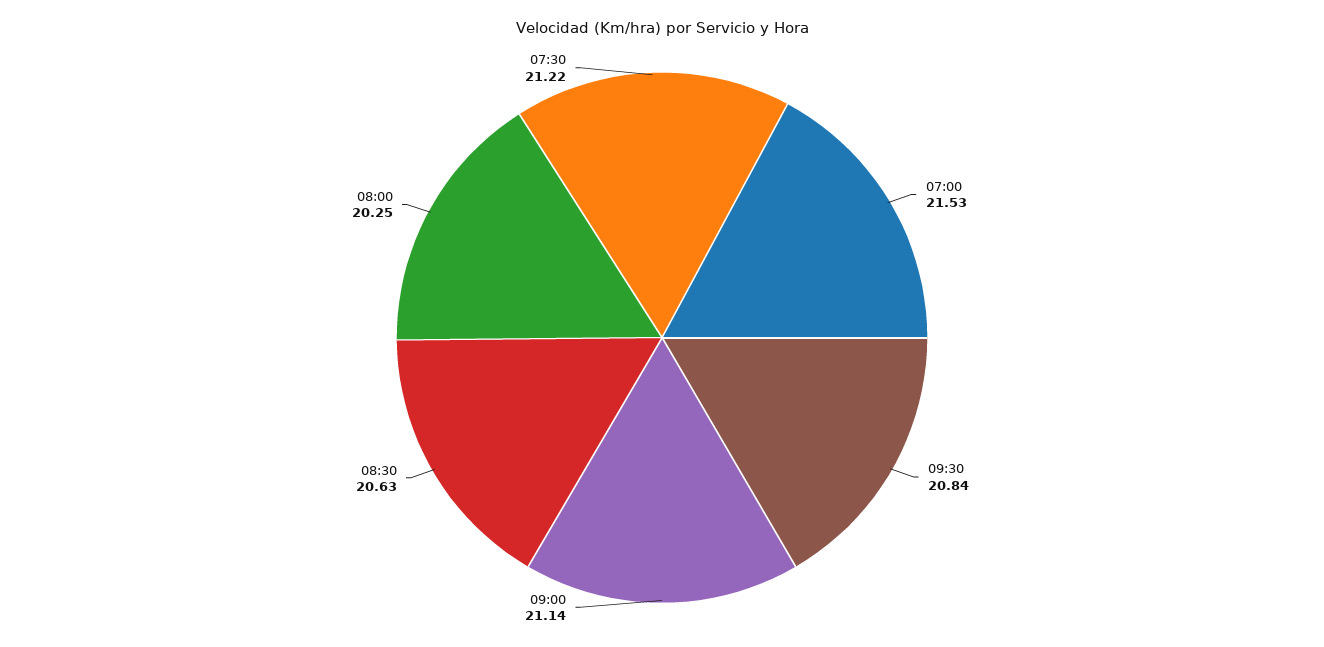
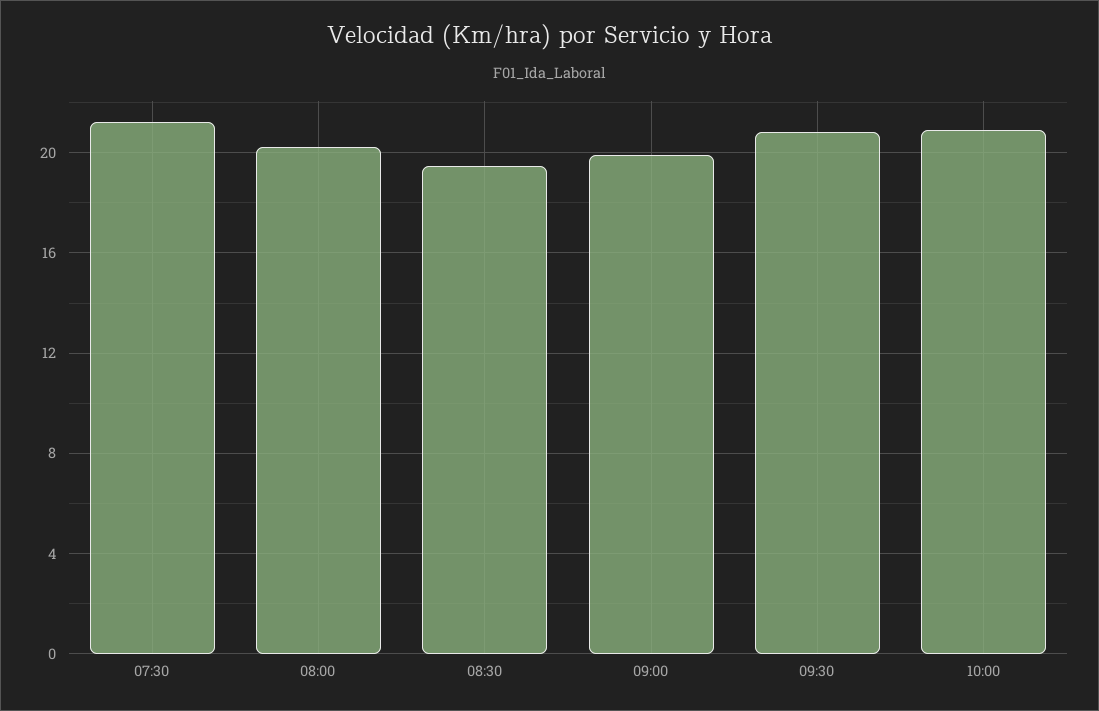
07:00: 21.53 -> none
09:00: 21.14 -> 20
08:30: 20.63 -> 19.5
10:00: none -> 21

